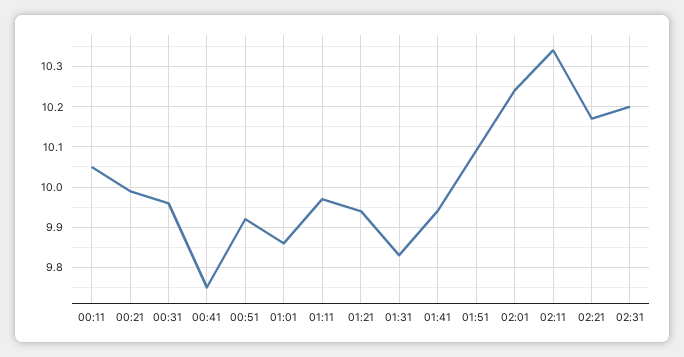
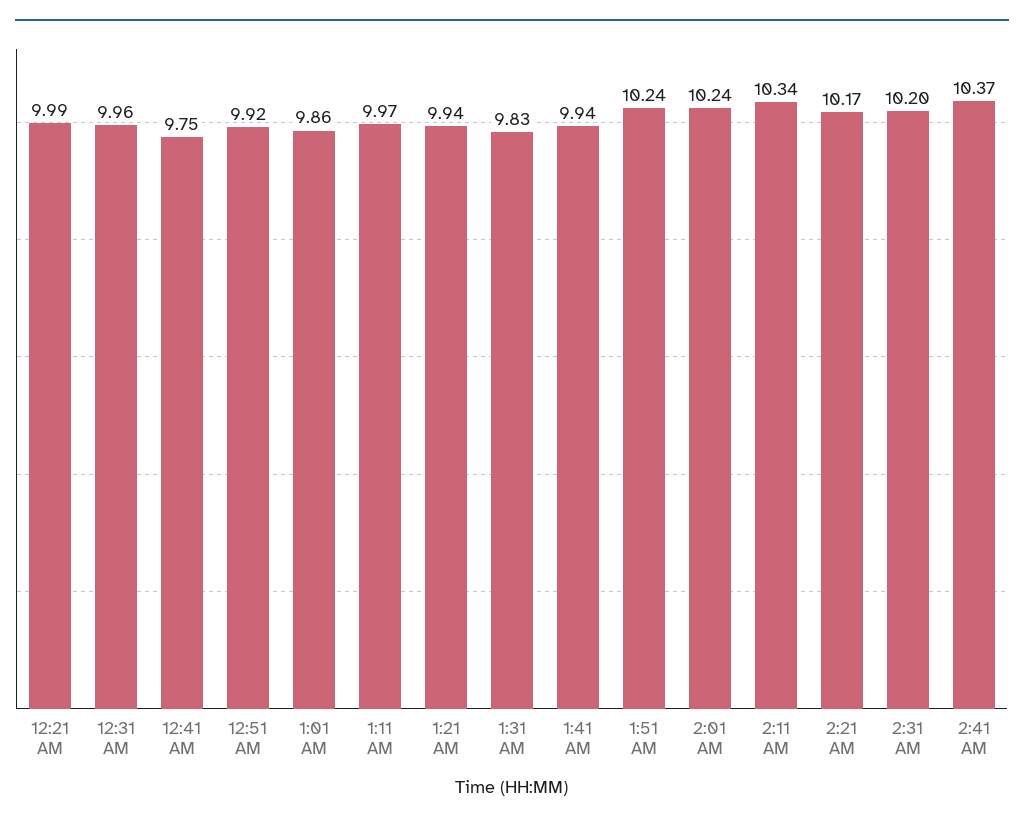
00:11: 10.05 -> none
01:51: 10.1 -> 10.24
2:41 AM: none -> 10.37

